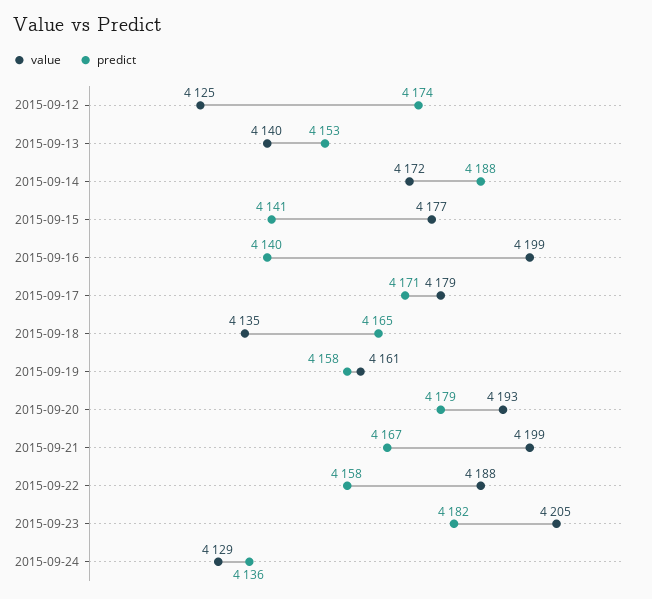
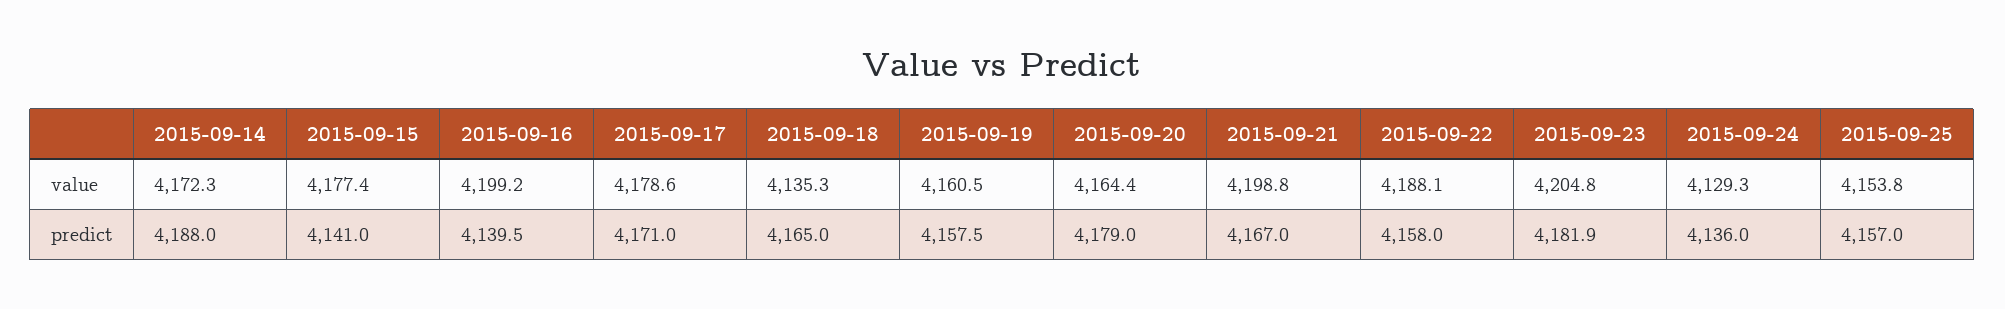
value, 2015-09-12: 4125 -> none
predict, 2015-09-12: 4174 -> none
value, 2015-09-13: 4140 -> none
predict, 2015-09-13: 4153 -> none
value, 2015-09-20: 4193 -> 4164.4
value, 2015-09-25: none -> 4153.8
predict, 2015-09-25: none -> 4157

